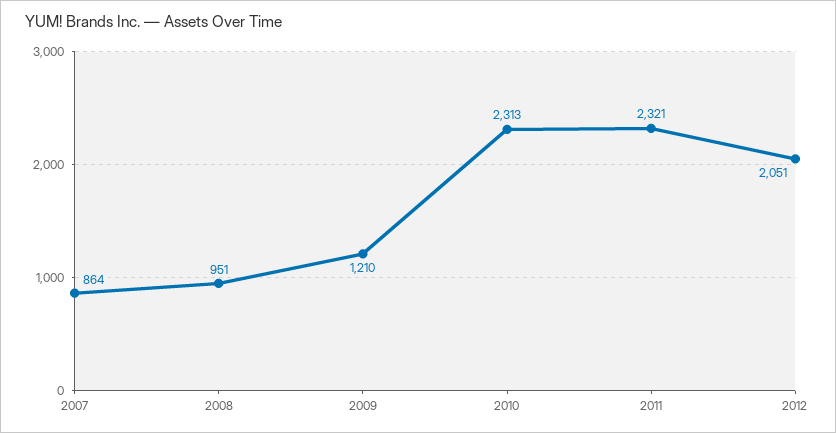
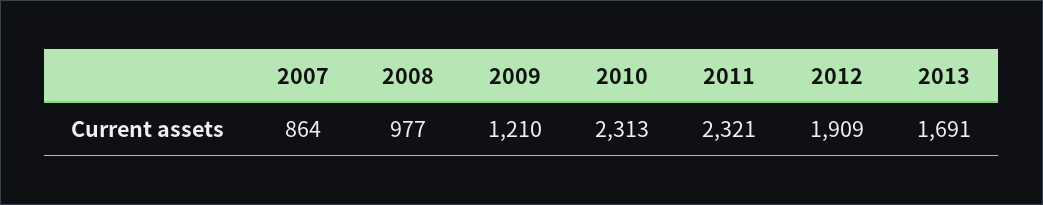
2008: 951 -> 977
2012: 2051 -> 1909
2013: none -> 1691

